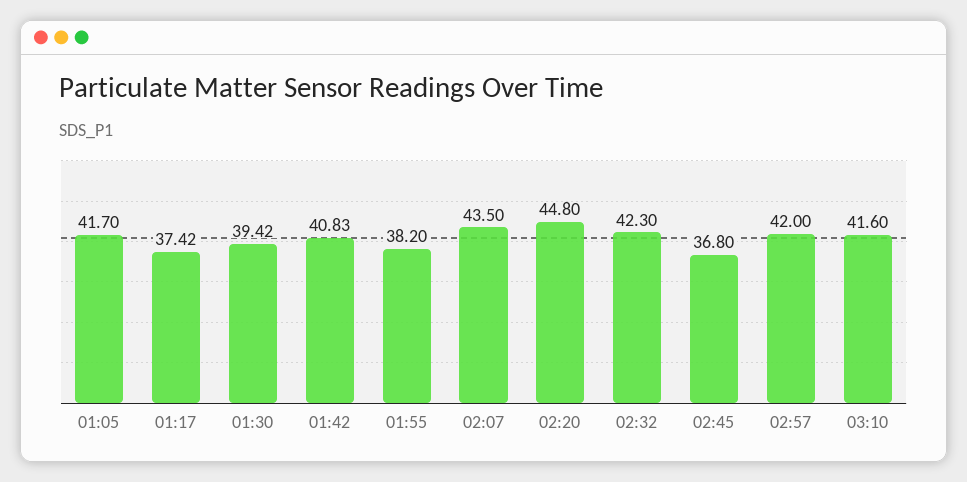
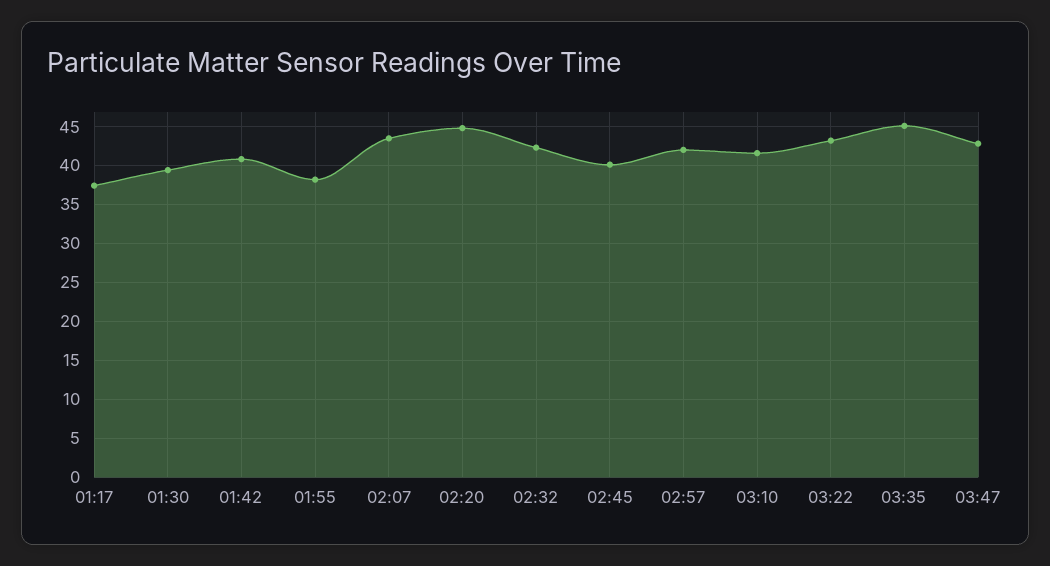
01:05: 41.7 -> none
02:45: 36.8 -> 40
03:22: none -> 43
03:35: none -> 45
03:47: none -> 43

